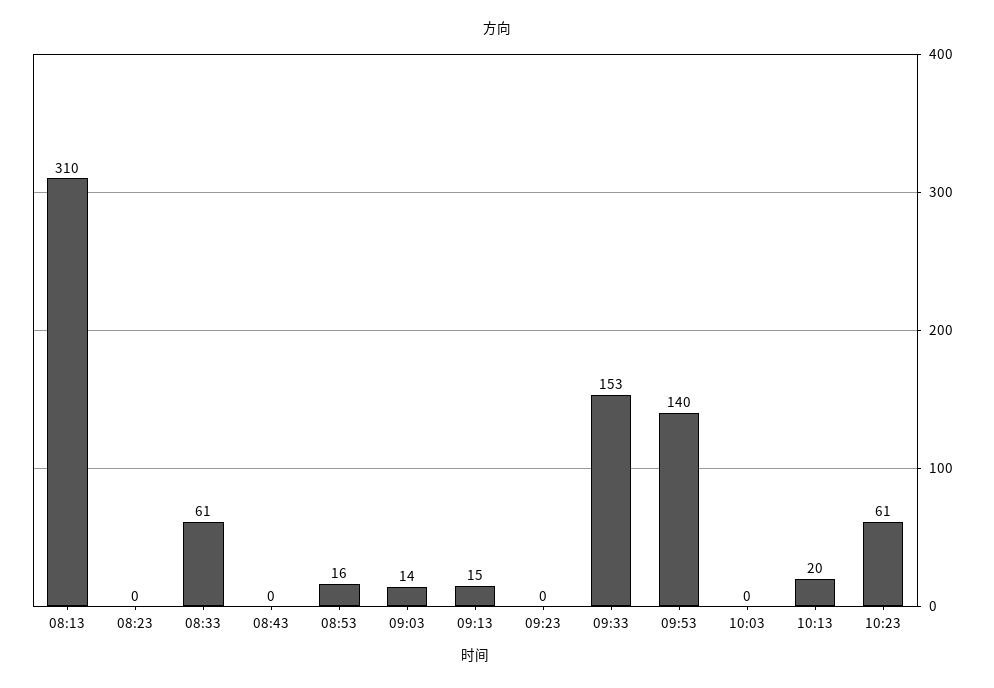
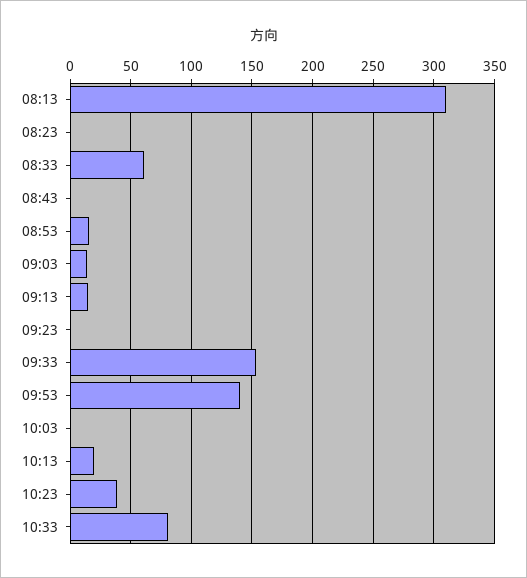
10:23: 61 -> 40
10:33: none -> 80

